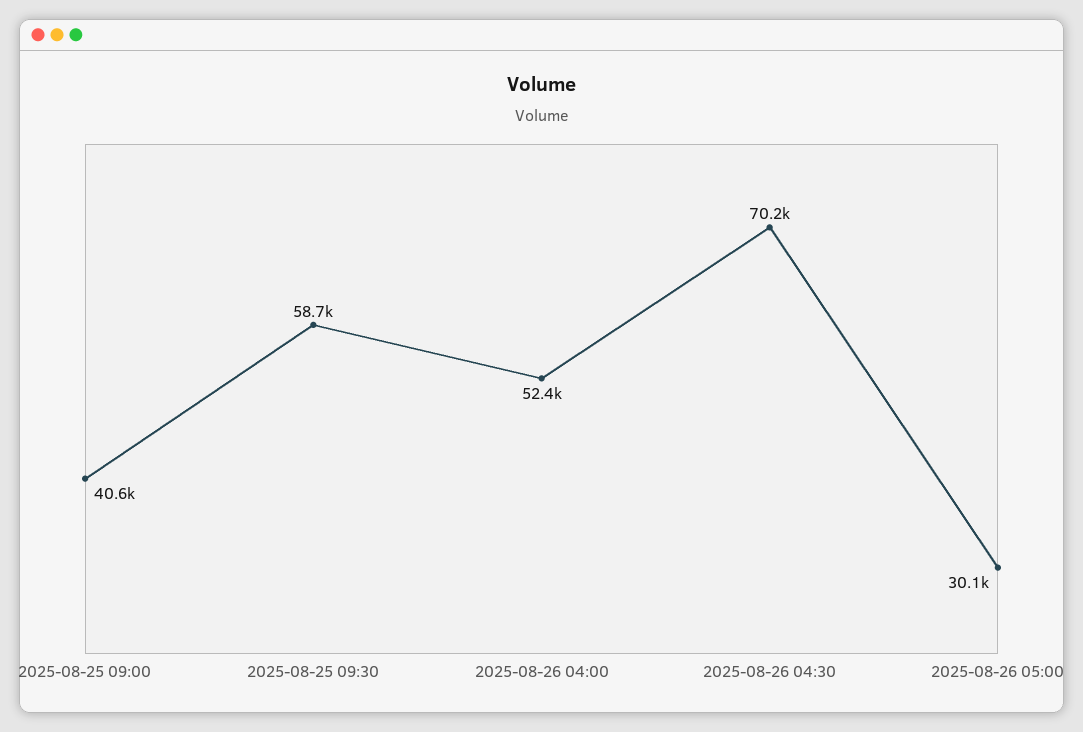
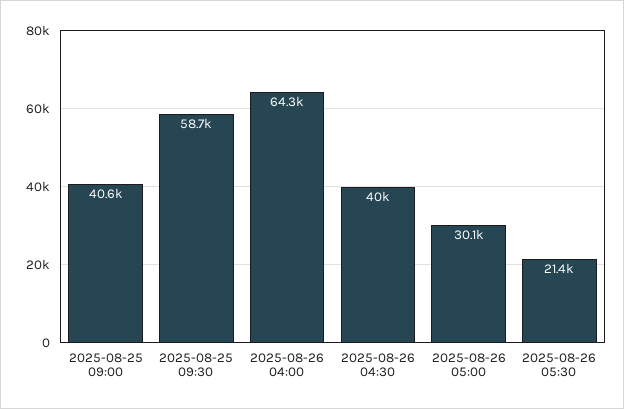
2025-08-26 04:00: 52400 -> 64300
2025-08-26 04:30: 70200 -> 40000
2025-08-26 05:30: none -> 21400

